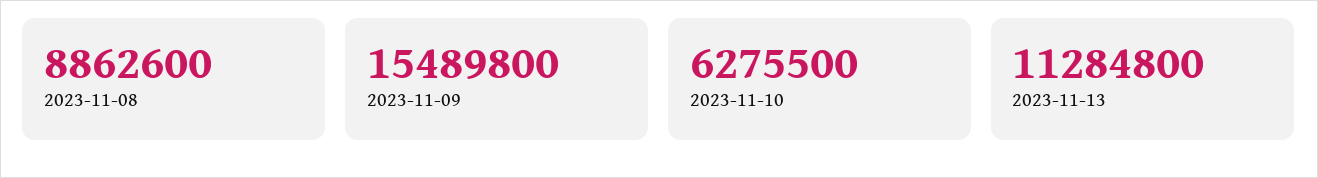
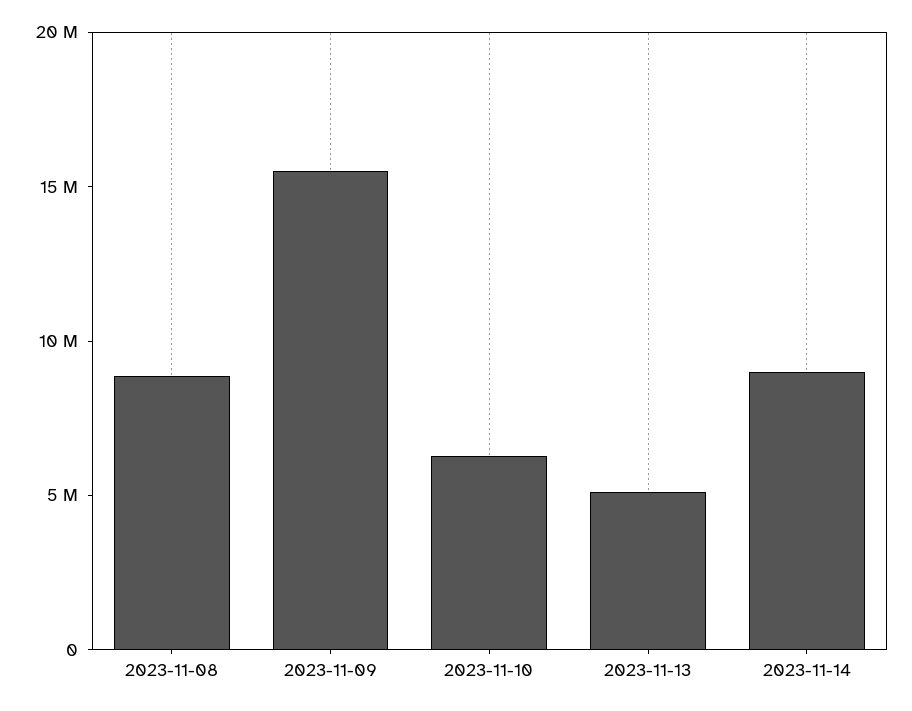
2023-11-13: 11284800 -> 5000000
2023-11-14: none -> 9000000

